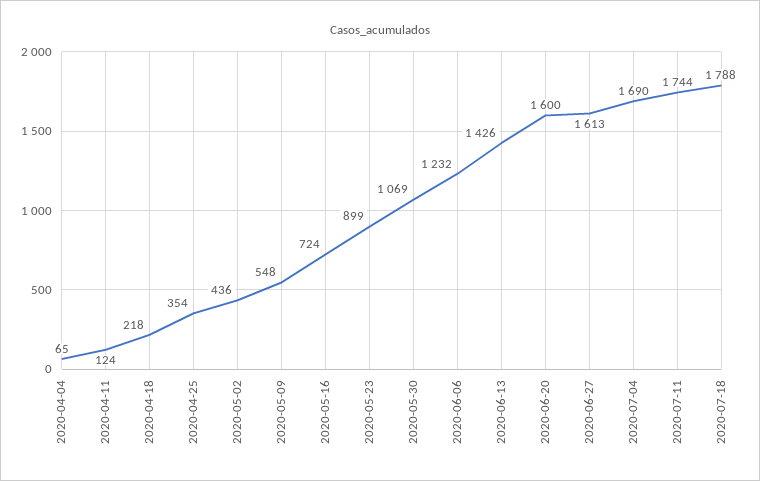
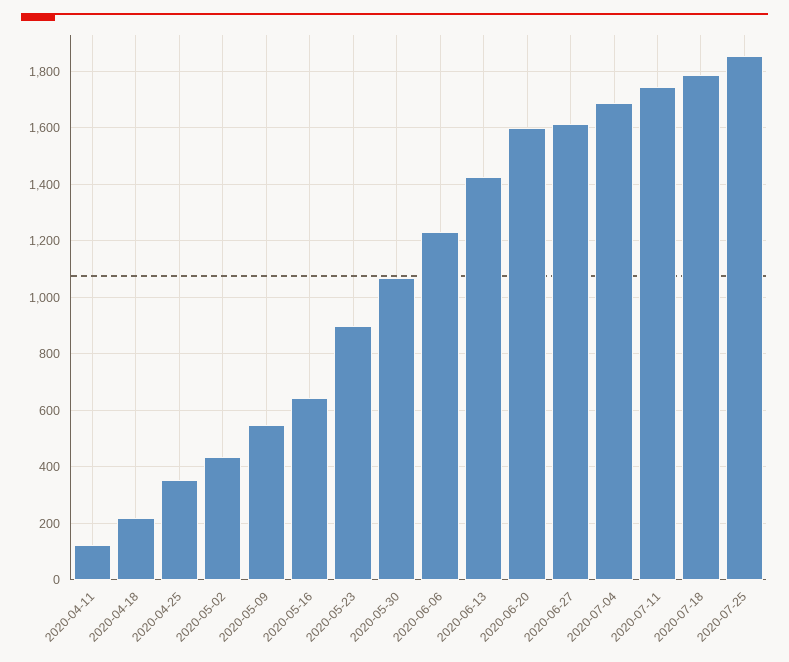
2020-04-04: 65 -> none
2020-05-16: 724 -> 650
2020-07-25: none -> 1850

